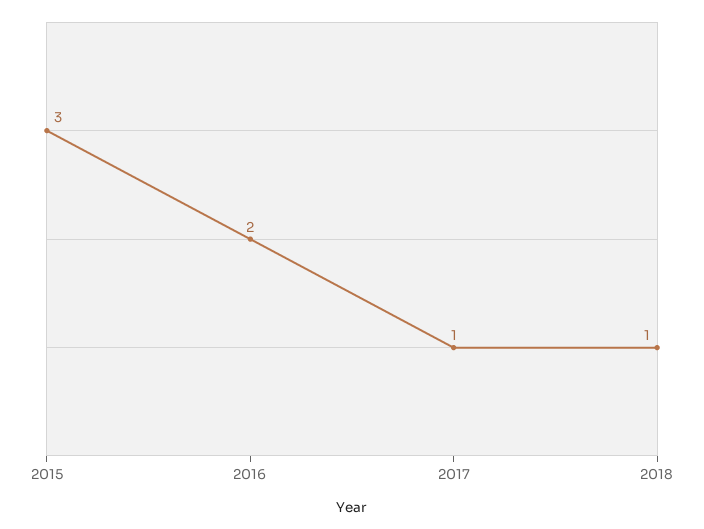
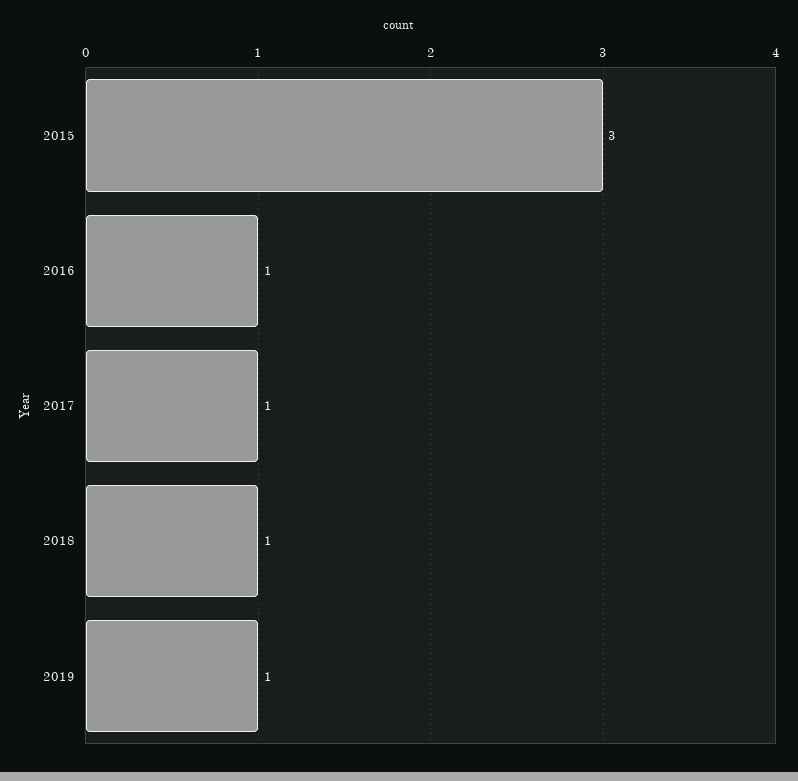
2016: 2 -> 1
2019: none -> 1

